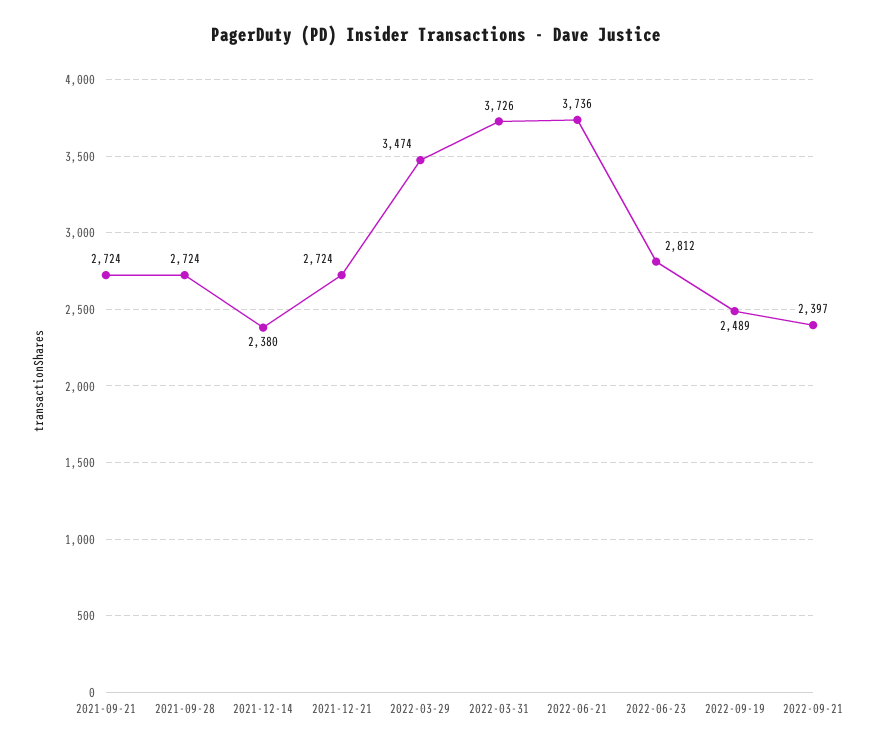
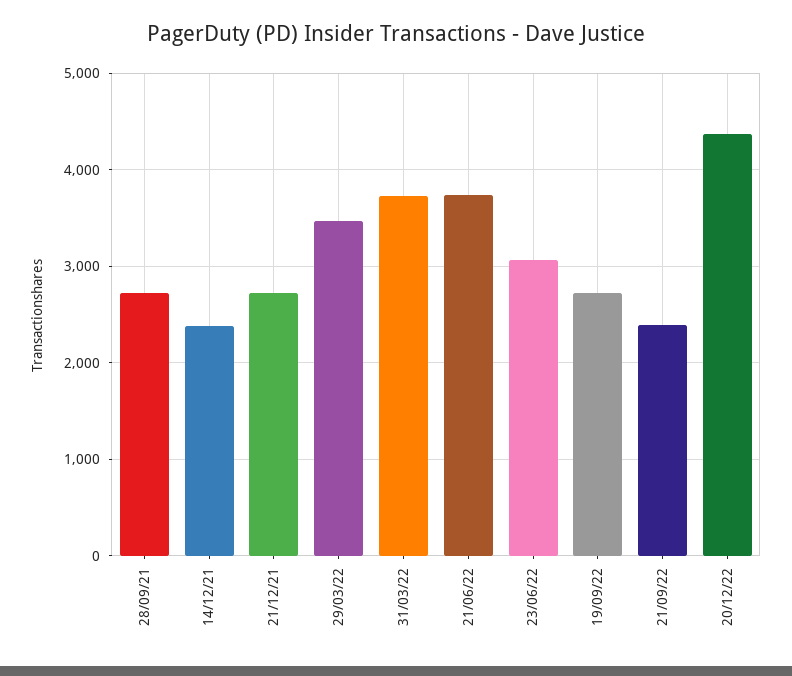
2021-09-21: 2724 -> none
2022-06-23: 2812 -> 3100
2022-09-19: 2489 -> 2700
20/12/22: none -> 4400

